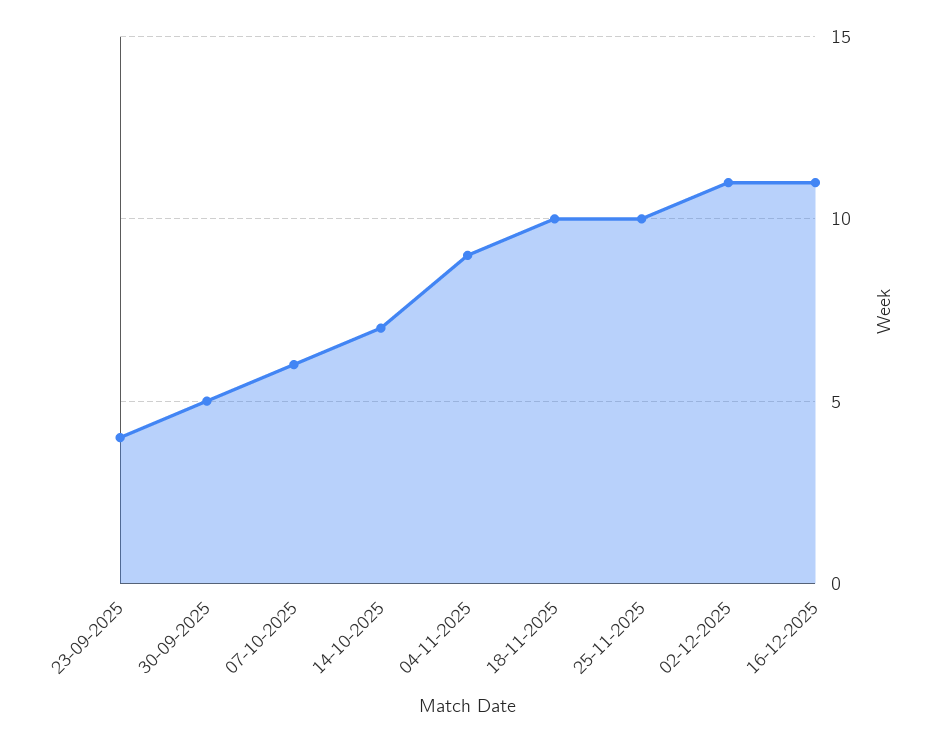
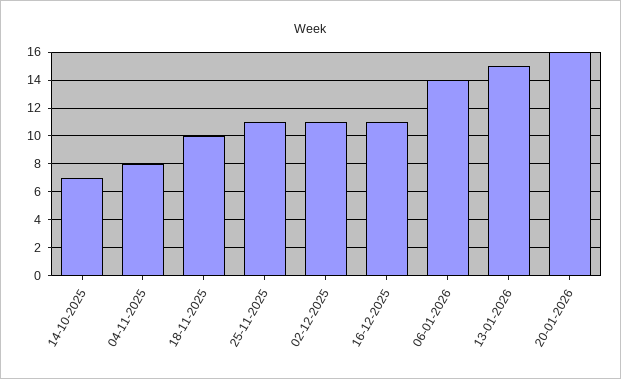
23-09-2025: 4 -> none
30-09-2025: 5 -> none
07-10-2025: 6 -> none
04-11-2025: 9 -> 8
25-11-2025: 10 -> 11
06-01-2026: none -> 14
13-01-2026: none -> 15
20-01-2026: none -> 16

